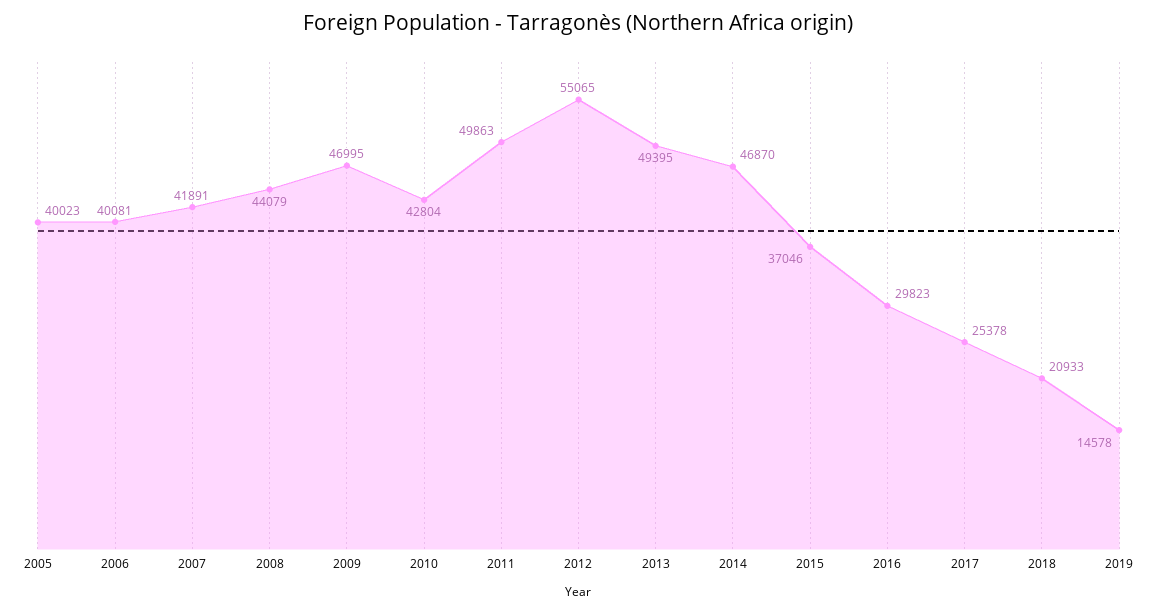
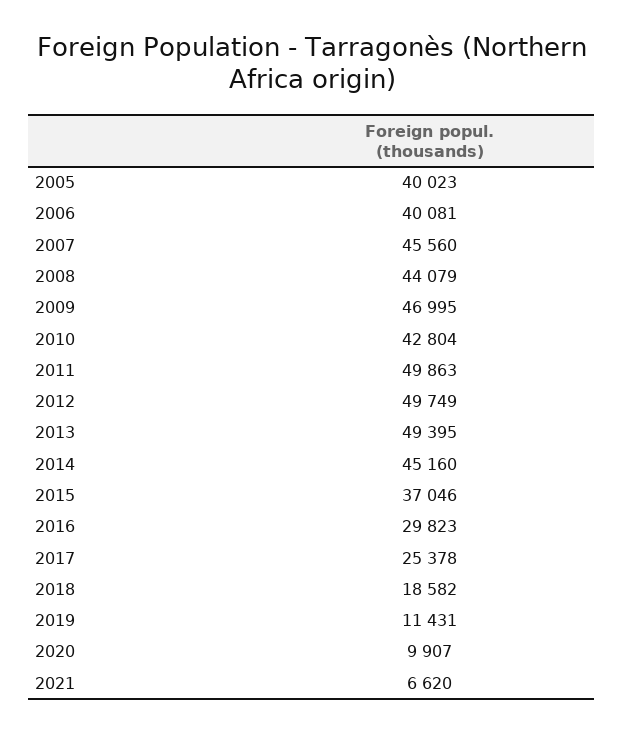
2007: 41891 -> 45560
2012: 55065 -> 49749
2014: 46870 -> 45160
2018: 20933 -> 18582
2019: 14578 -> 11431
2020: none -> 9907
2021: none -> 6620

